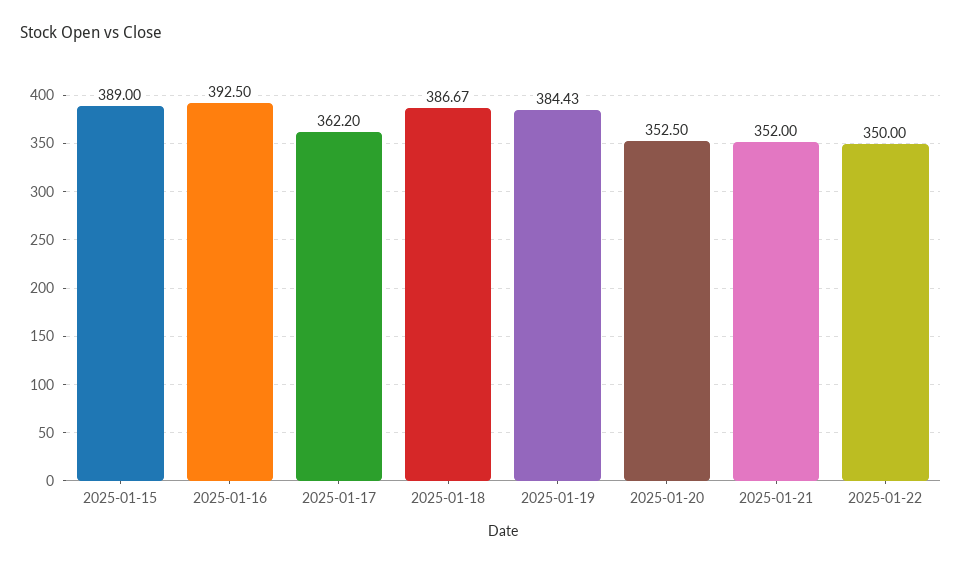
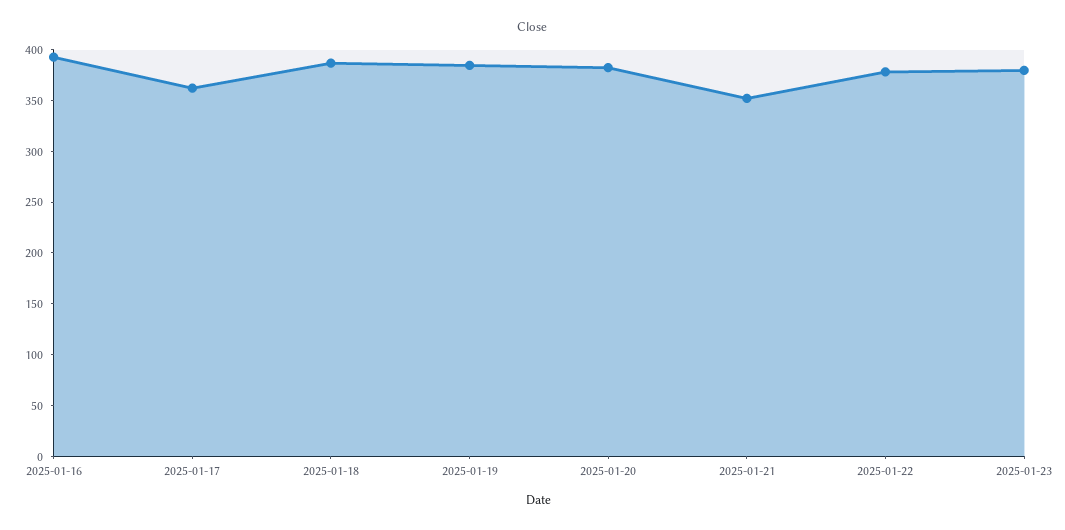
2025-01-15: 389 -> none
2025-01-20: 352.5 -> 380
2025-01-22: 350 -> 380
2025-01-23: none -> 380

